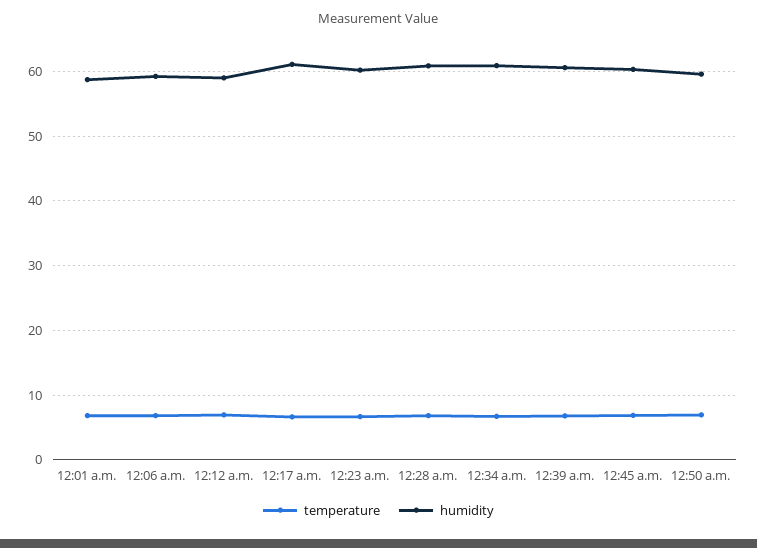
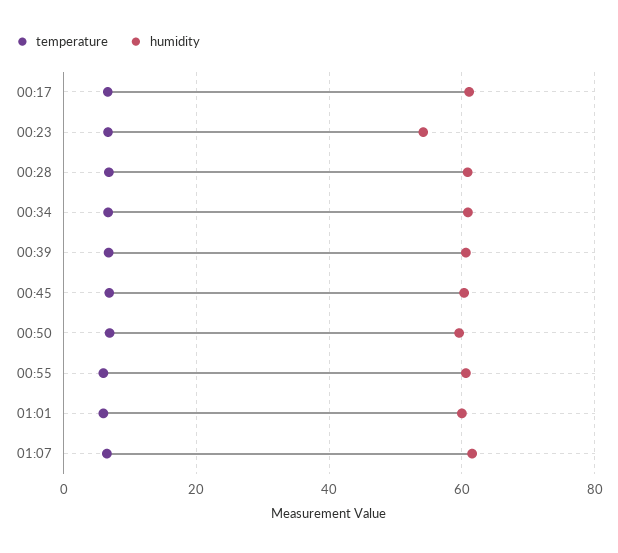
temperature, 12:01 a.m.: 7 -> none
humidity, 12:01 a.m.: 59 -> none
temperature, 12:06 a.m.: 7 -> none
humidity, 12:06 a.m.: 59 -> none
temperature, 12:12 a.m.: 7 -> none
humidity, 12:12 a.m.: 59 -> none
humidity, 12:23 a.m.: 60 -> 54
temperature, 00:55: none -> 6
humidity, 00:55: none -> 60
temperature, 01:01: none -> 6
humidity, 01:01: none -> 60
temperature, 01:07: none -> 6
humidity, 01:07: none -> 62

